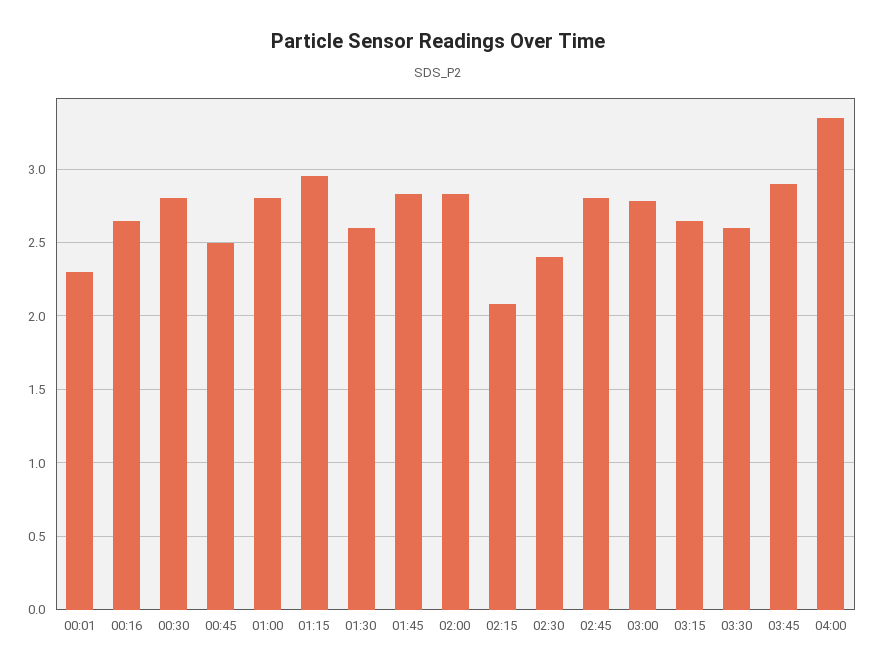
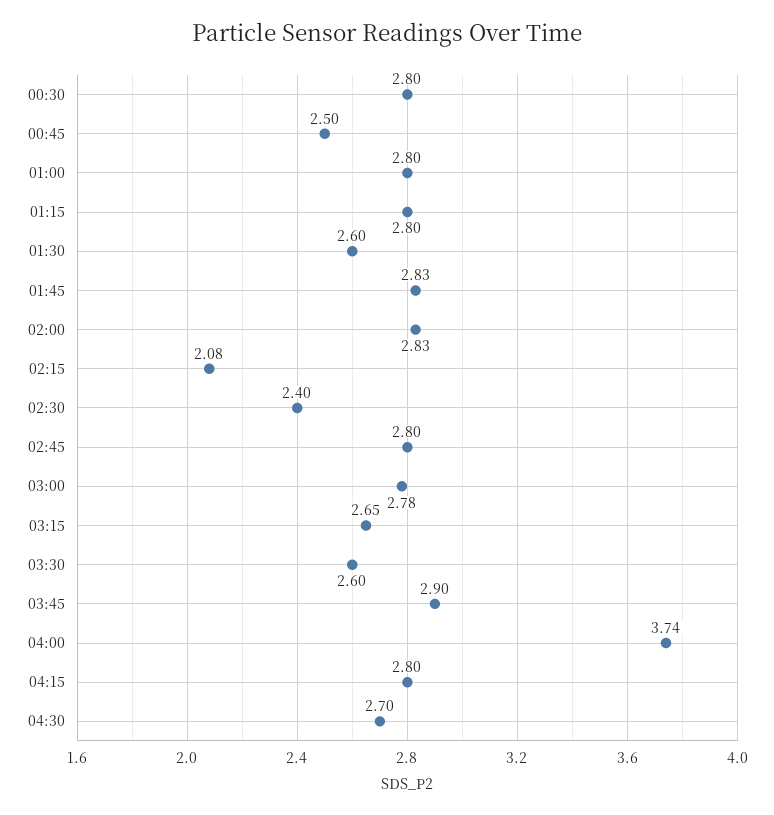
00:01: 2.3 -> none
00:16: 2.65 -> none
01:15: 2.95 -> 2.8
04:00: 3.35 -> 3.74
04:15: none -> 2.8
04:30: none -> 2.7

